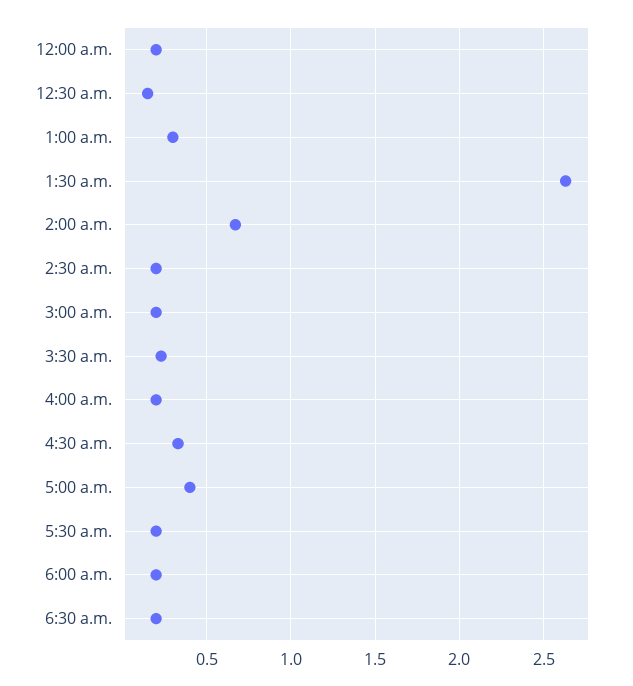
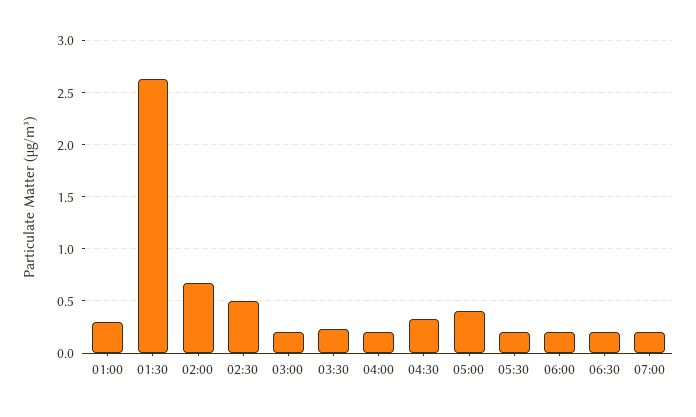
12:00 a.m.: 0.2 -> none
12:30 a.m.: 0.15 -> none
2:30 a.m.: 0.2 -> 0.5
07:00: none -> 0.2

